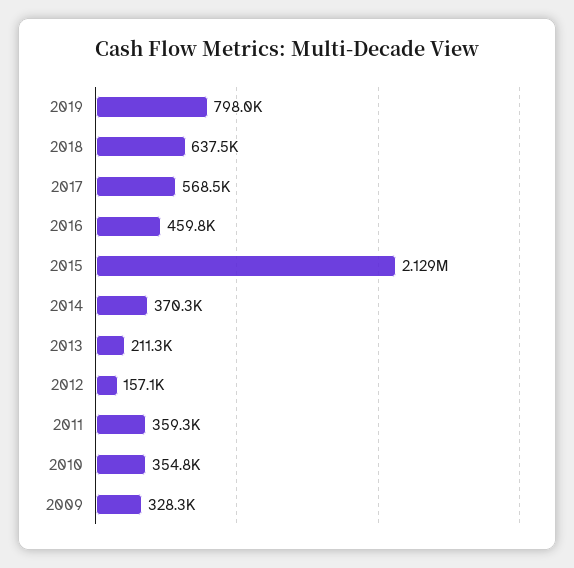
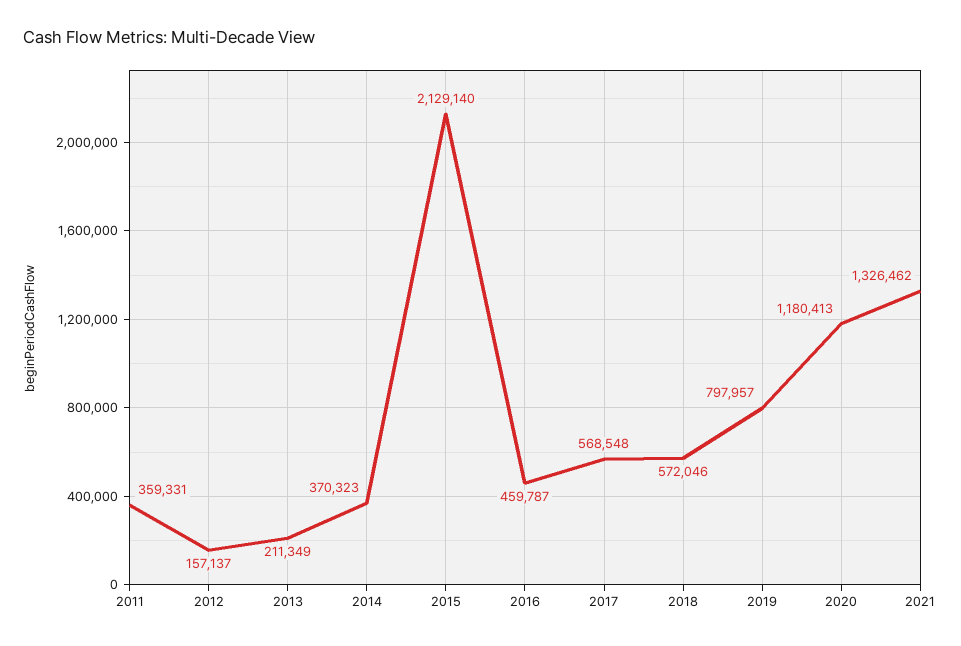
2018: 637500 -> 572046
2010: 354800 -> none
2009: 328300 -> none
2020: none -> 1180413
2021: none -> 1326462

